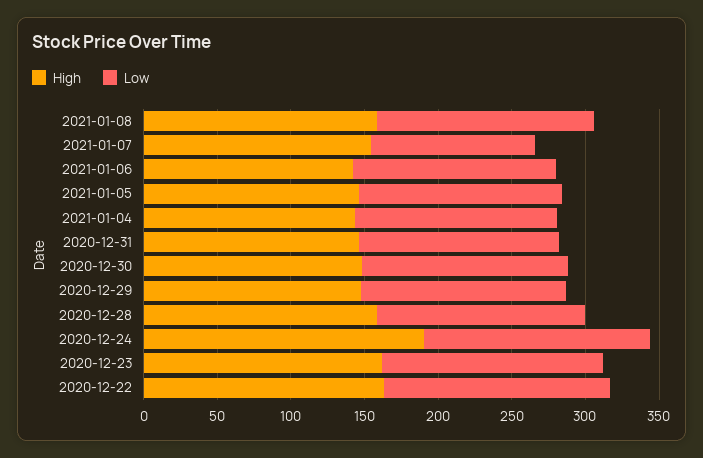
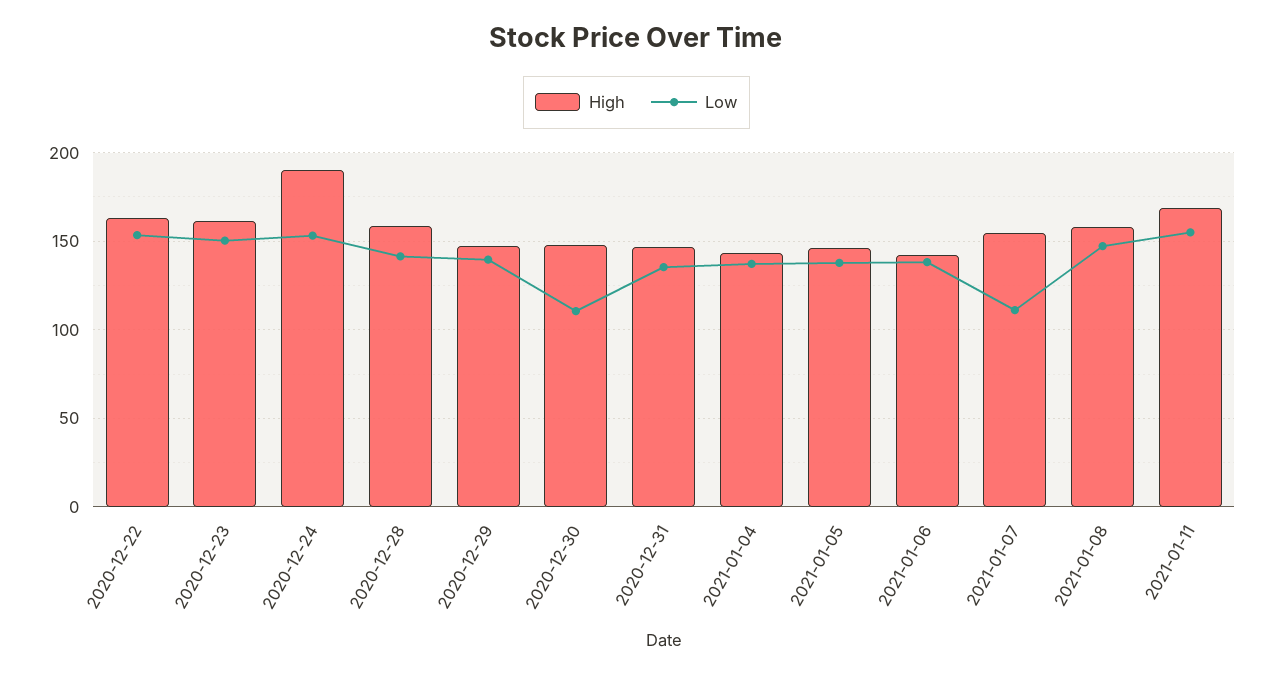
Low, 2020-12-30: 140 -> 110
High, 2021-01-11: none -> 170
Low, 2021-01-11: none -> 155

